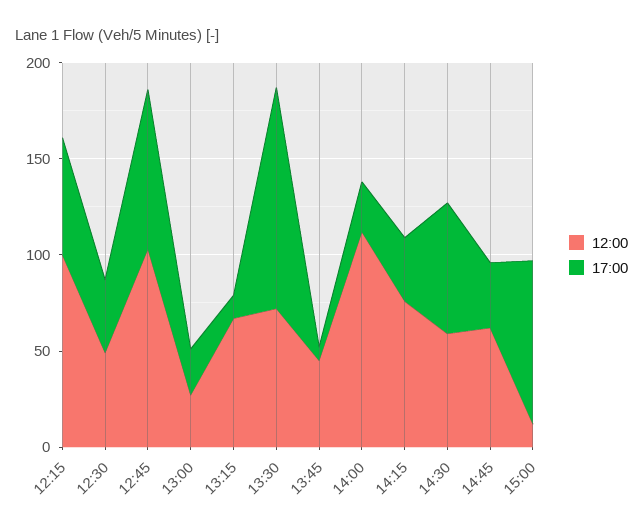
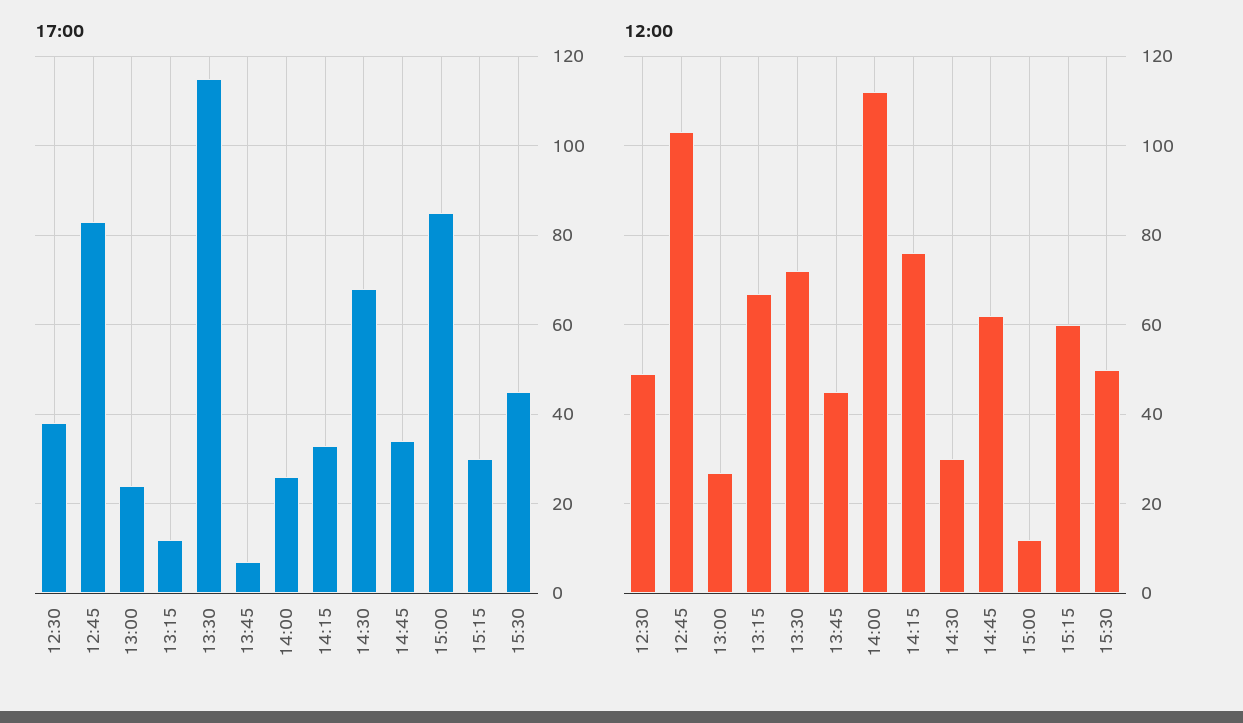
12:00, 12:15: 100 -> none
17:00, 12:15: 60 -> none
12:00, 14:30: 60 -> 30
17:00, 15:15: none -> 30
17:00, 15:30: none -> 45
12:00, 15:15: none -> 60
12:00, 15:30: none -> 50

